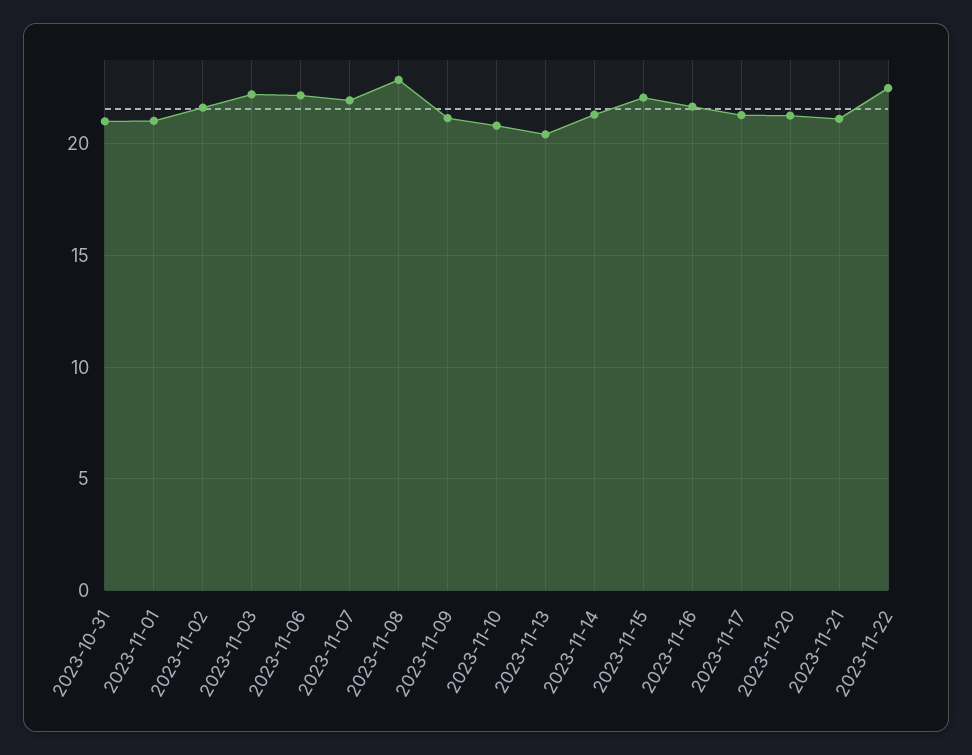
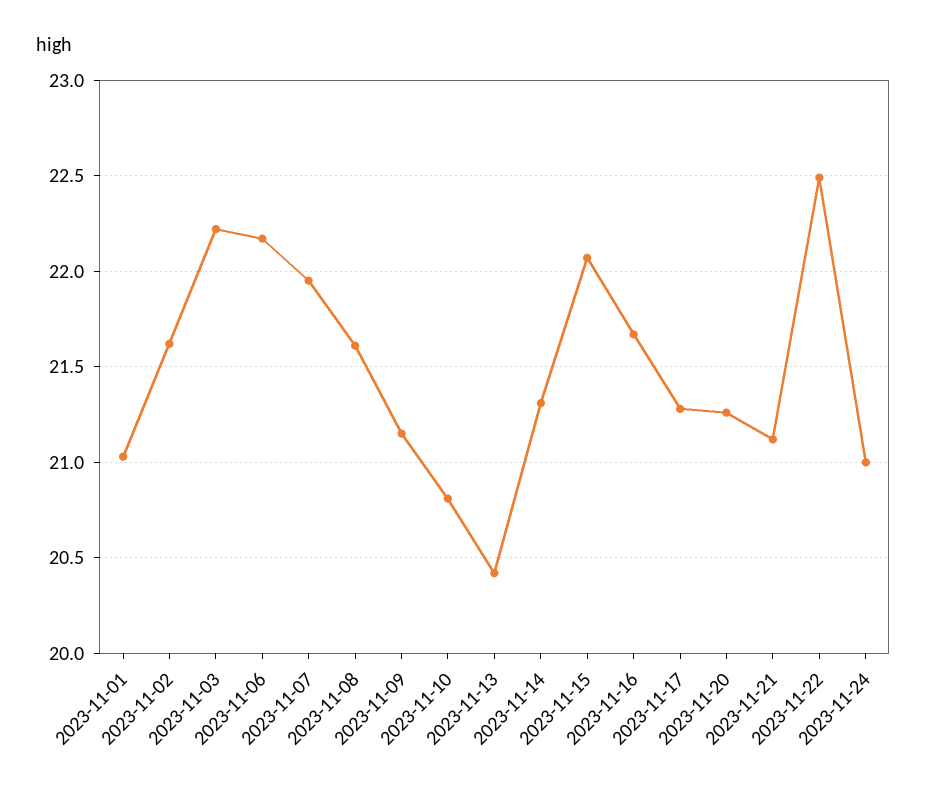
2023-10-31: 21 -> none
2023-11-08: 23 -> 21.6
2023-11-24: none -> 21

